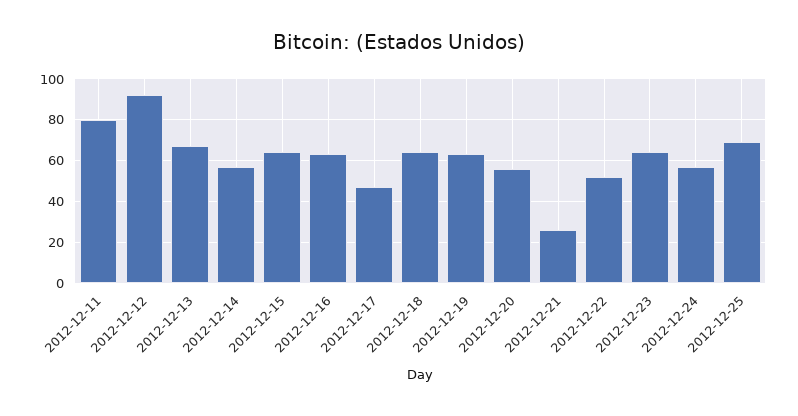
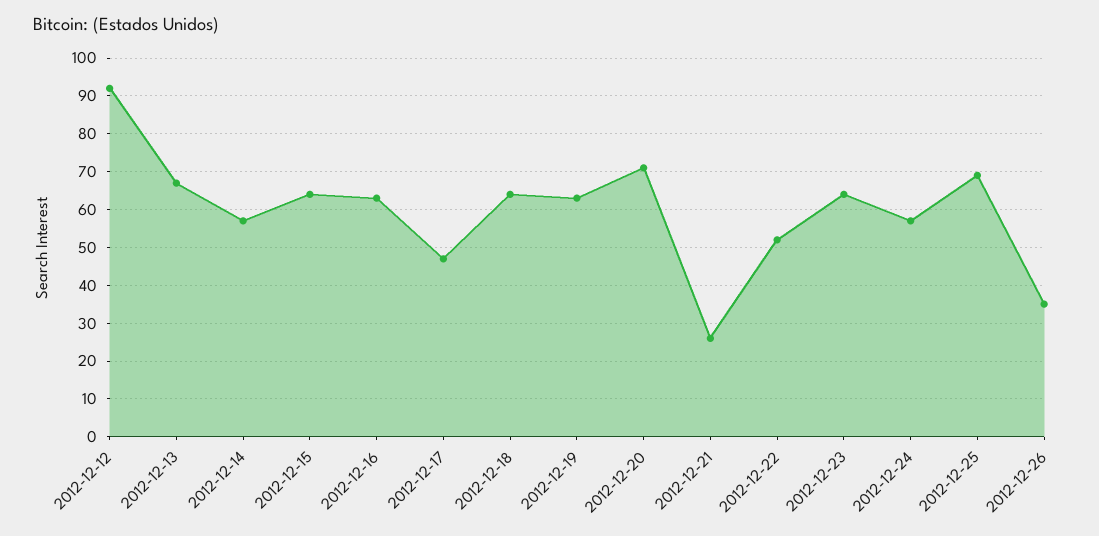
2012-12-11: 80 -> none
2012-12-20: 55 -> 70
2012-12-26: none -> 35

